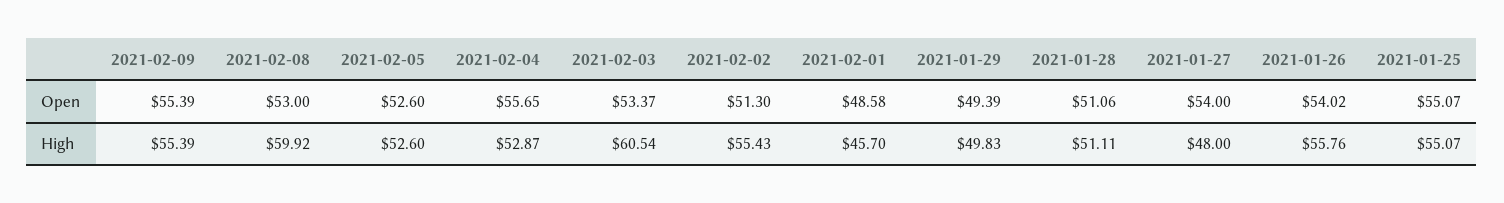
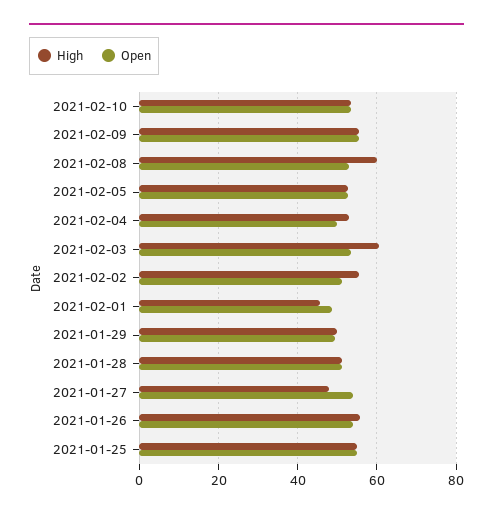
Open, 2021-02-04: 55.65 -> 50
High, 2021-02-10: none -> 54
Open, 2021-02-10: none -> 54

